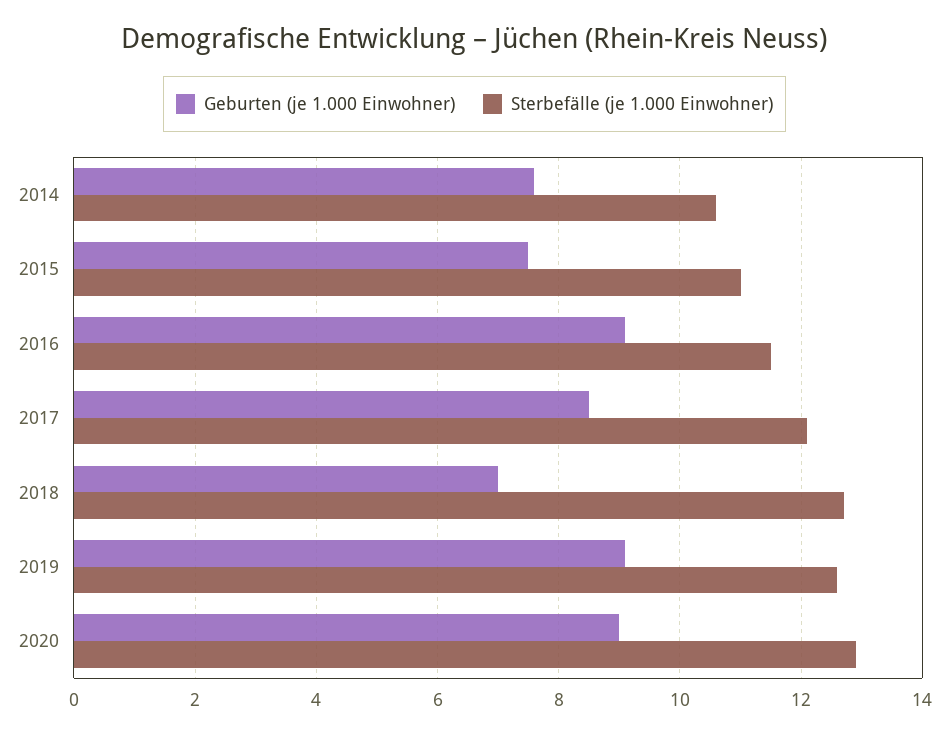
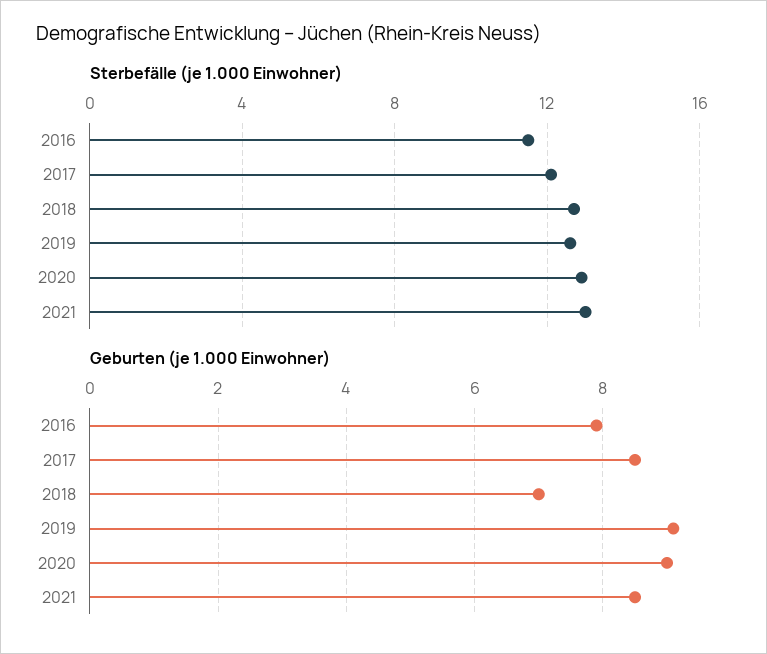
Geburten (je 1.000 Einwohner), 2014: 7.5 -> none
Sterbefälle (je 1.000 Einwohner), 2014: 10.5 -> none
Geburten (je 1.000 Einwohner), 2015: 7.5 -> none
Sterbefälle (je 1.000 Einwohner), 2015: 11 -> none
Geburten (je 1.000 Einwohner), 2016: 9 -> 8
Sterbefälle (je 1.000 Einwohner), 2021: none -> 13
Geburten (je 1.000 Einwohner), 2021: none -> 8.5

